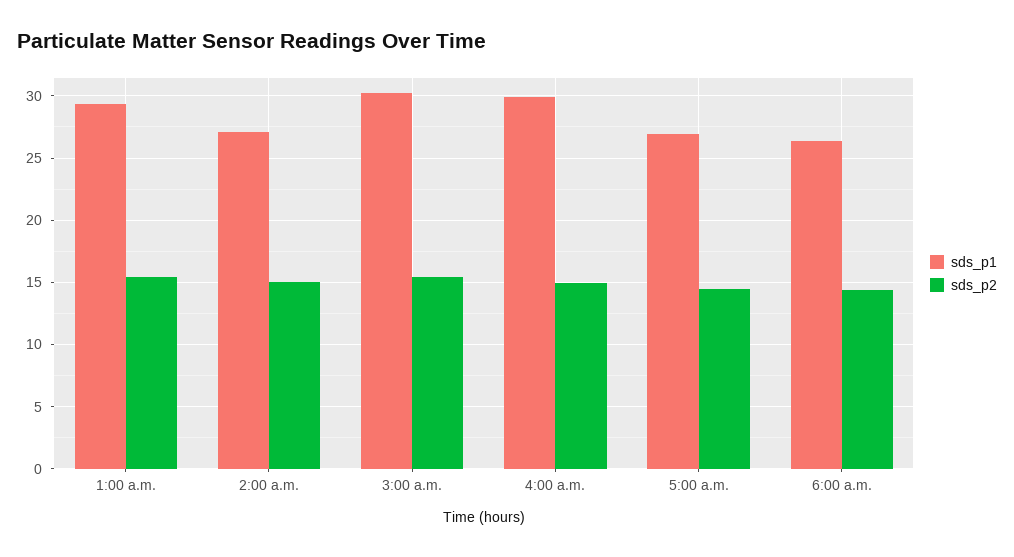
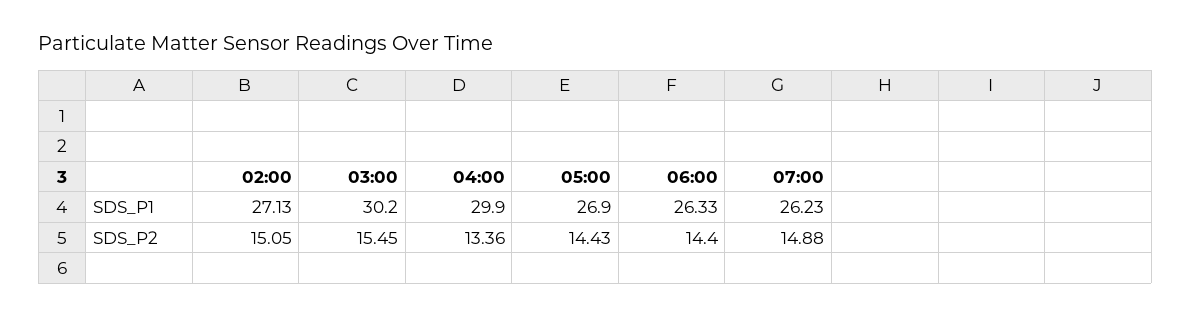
sds_p1, 1:00 a.m.: 29.5 -> none
sds_p2, 1:00 a.m.: 15.5 -> none
sds_p2, 4:00 a.m.: 15 -> 13.36
sds_p1, 07:00: none -> 26.23
sds_p2, 07:00: none -> 14.88

